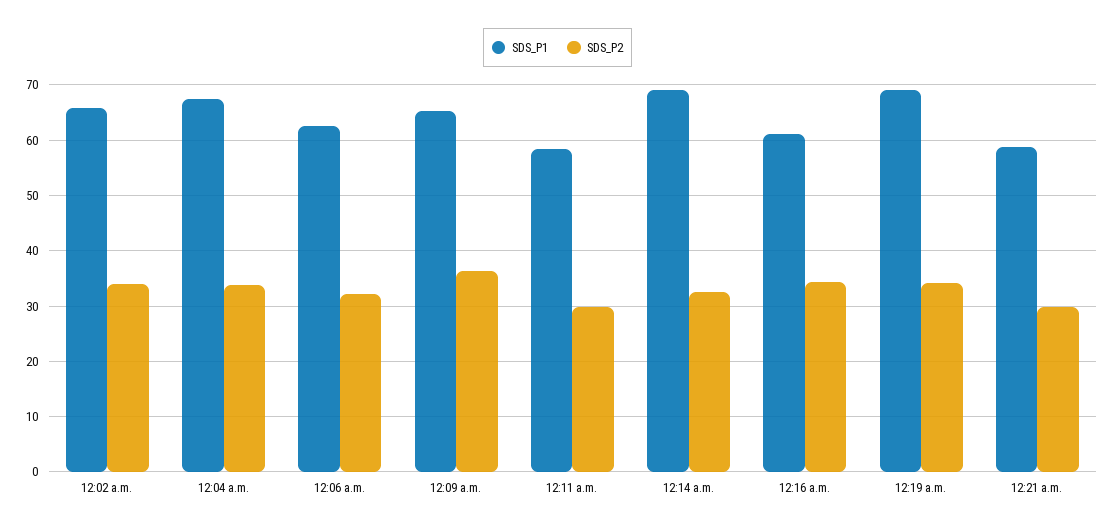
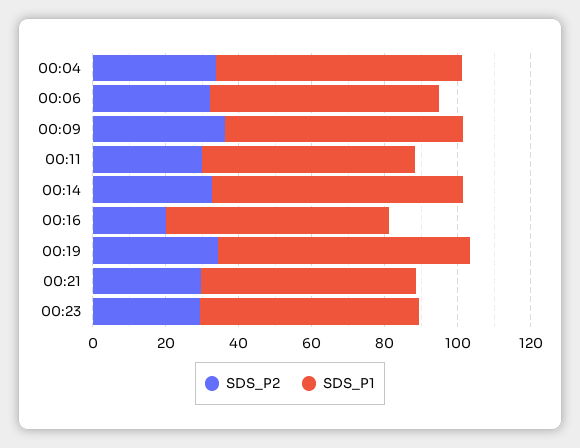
SDS_P1, 12:02 a.m.: 66 -> none
SDS_P2, 12:02 a.m.: 34 -> none
SDS_P2, 12:16 a.m.: 34 -> 20
SDS_P2, 00:23: none -> 30
SDS_P1, 00:23: none -> 60

